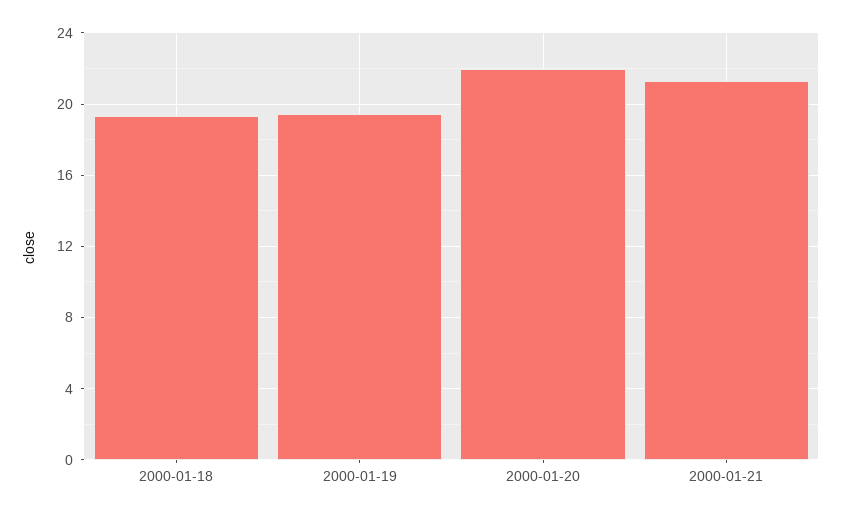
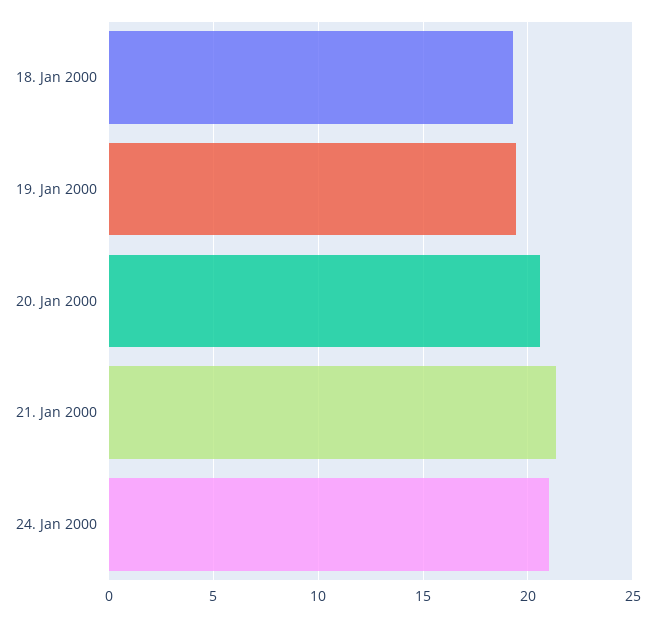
2000-01-20: 22 -> 20.5
24. Jan 2000: none -> 21

